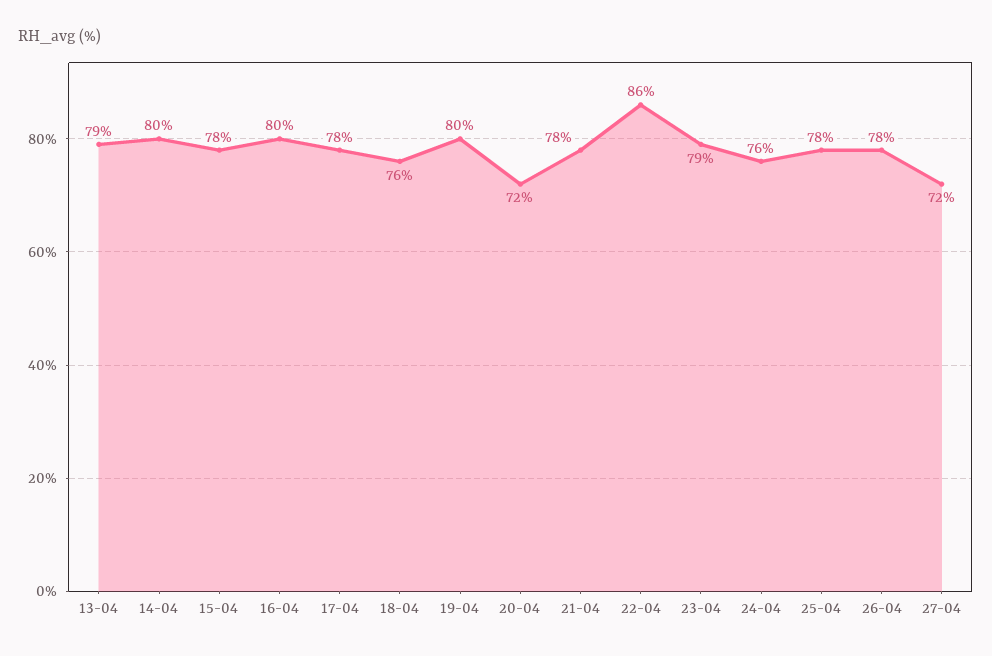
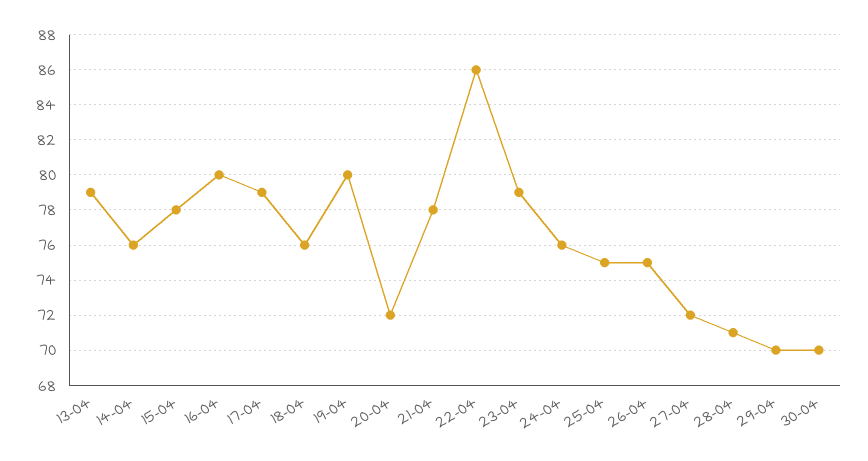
14-04: 80 -> 76
17-04: 78 -> 79
25-04: 78 -> 75
26-04: 78 -> 75
28-04: none -> 71
29-04: none -> 70
30-04: none -> 70

